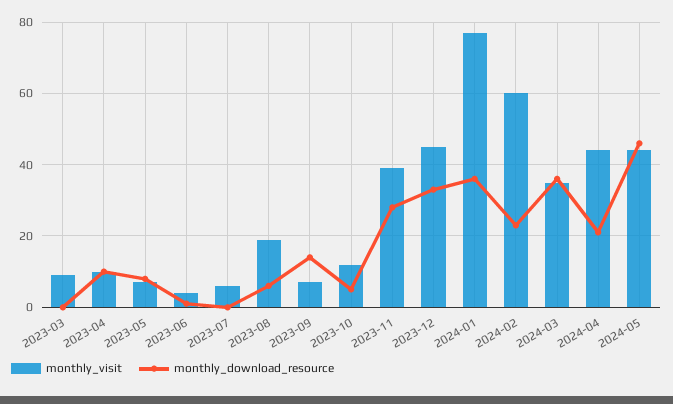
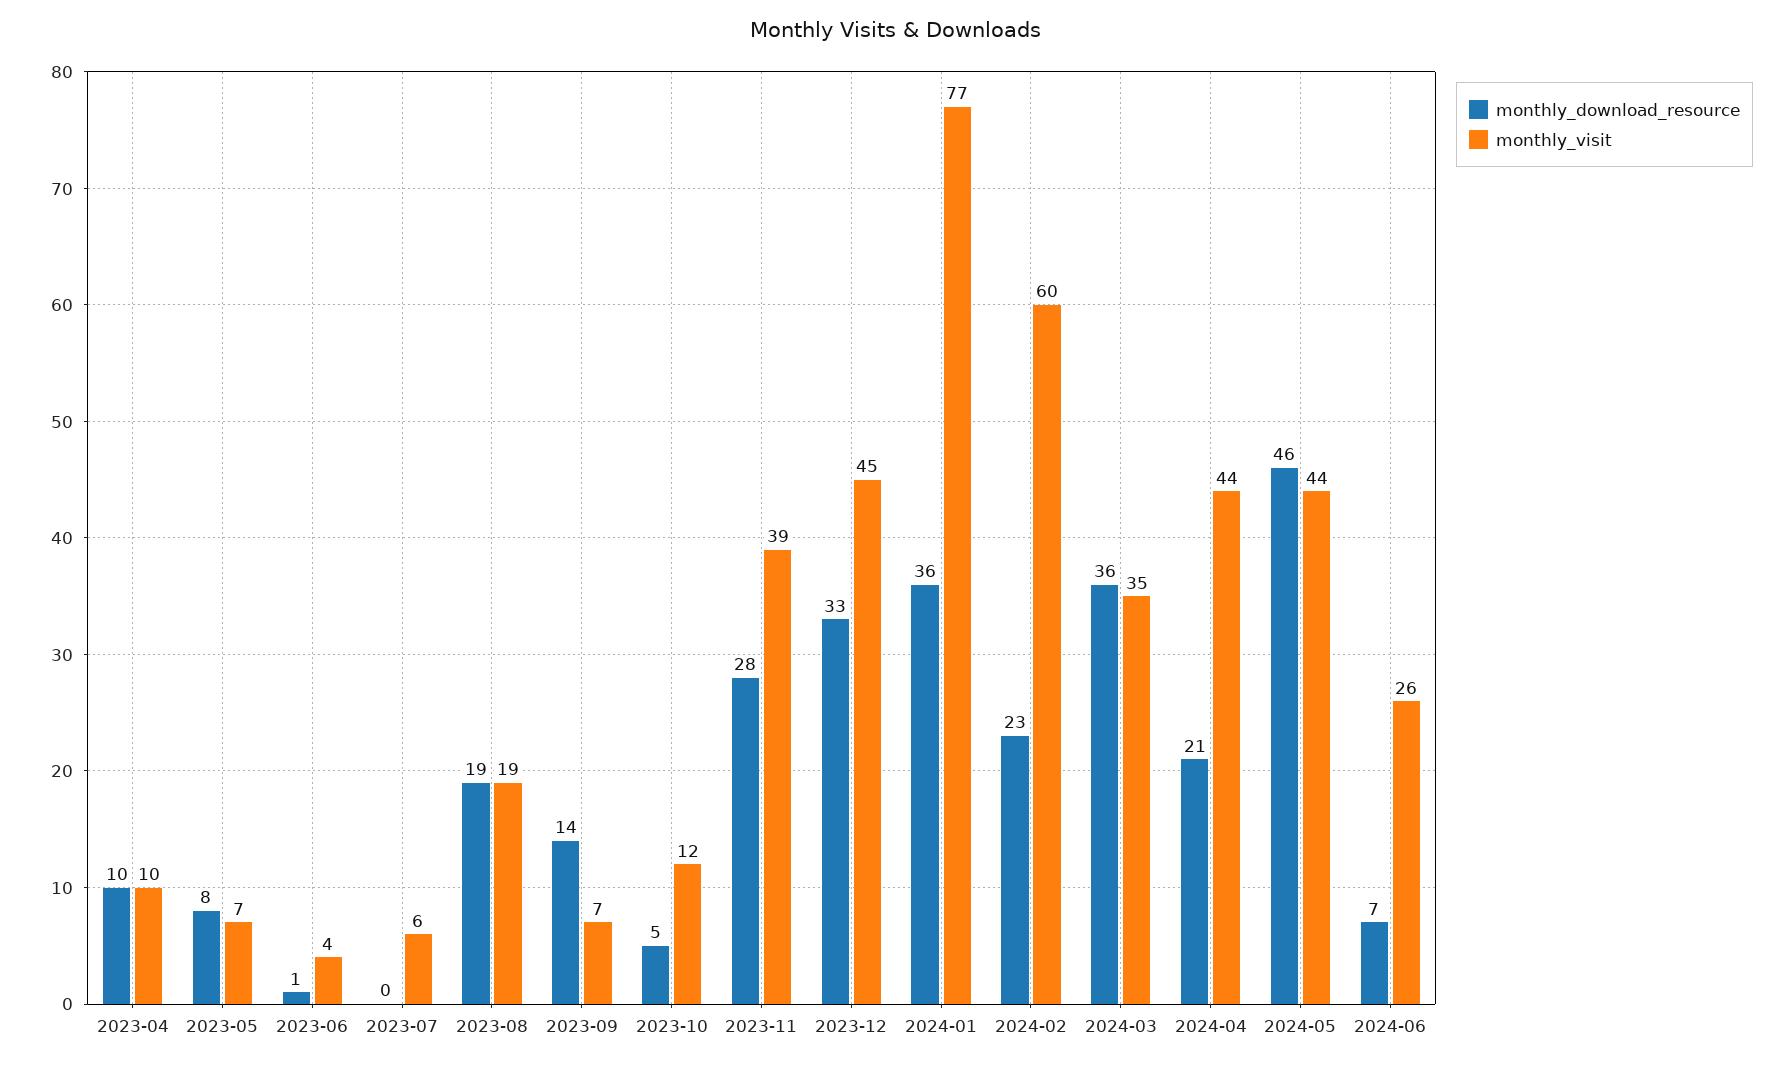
monthly_visit, 2023-03: 10 -> none
monthly_download_resource, 2023-03: 0 -> none
monthly_download_resource, 2023-08: 5 -> 19
monthly_download_resource, 2024-06: none -> 7
monthly_visit, 2024-06: none -> 26

